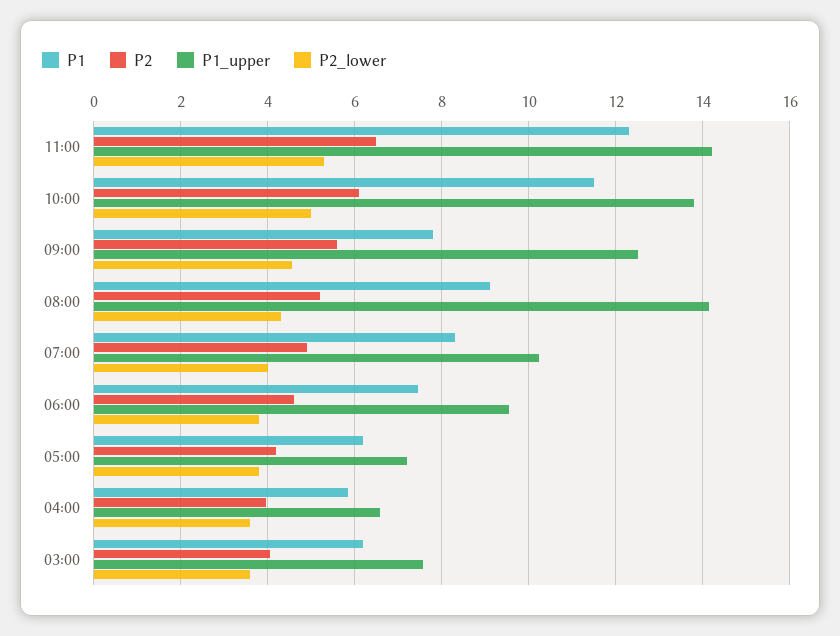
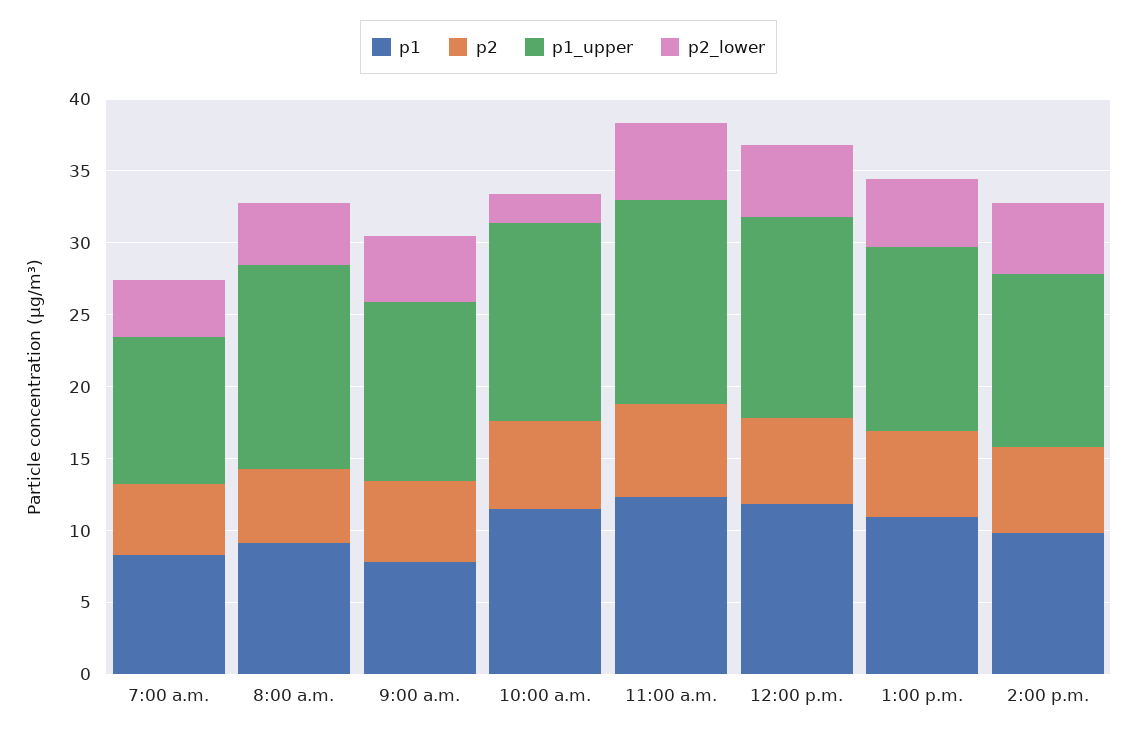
P2_lower, 10:00: 5 -> 2
P1, 06:00: 7.4 -> none
P2, 06:00: 4.6 -> none
P1_upper, 06:00: 9.6 -> none
P2_lower, 06:00: 3.8 -> none
P1, 05:00: 6.2 -> none
P2, 05:00: 4.2 -> none
P1_upper, 05:00: 7.2 -> none
P2_lower, 05:00: 3.8 -> none
P1, 04:00: 5.8 -> none
P2, 04:00: 4 -> none
P1_upper, 04:00: 6.6 -> none
P2_lower, 04:00: 3.6 -> none
P1, 03:00: 6.2 -> none
P2, 03:00: 4 -> none
P1_upper, 03:00: 7.6 -> none
P2_lower, 03:00: 3.6 -> none
P1, 12:00 p.m.: none -> 12
P2, 12:00 p.m.: none -> 6
P1_upper, 12:00 p.m.: none -> 14
P2_lower, 12:00 p.m.: none -> 5
P1, 1:00 p.m.: none -> 11
P2, 1:00 p.m.: none -> 6
P1_upper, 1:00 p.m.: none -> 13
P2_lower, 1:00 p.m.: none -> 5
P1, 2:00 p.m.: none -> 10
P2, 2:00 p.m.: none -> 6
P1_upper, 2:00 p.m.: none -> 12
P2_lower, 2:00 p.m.: none -> 5

